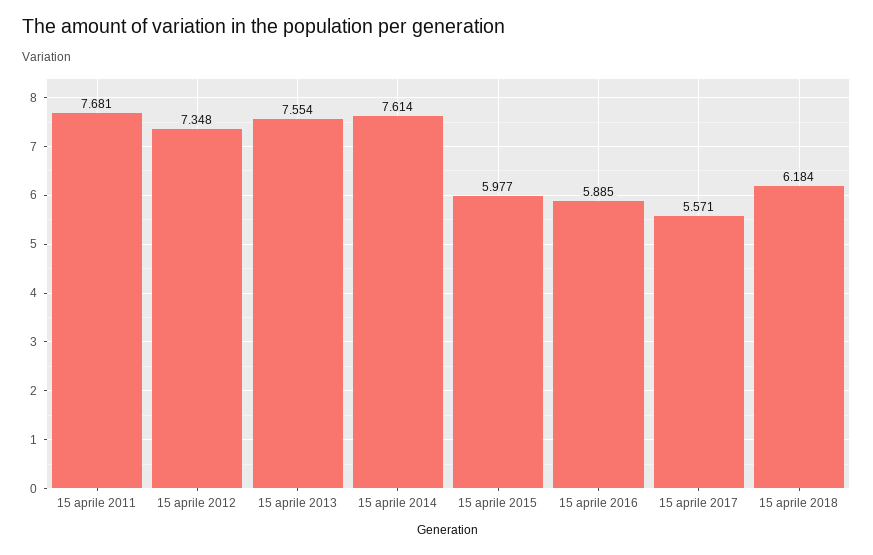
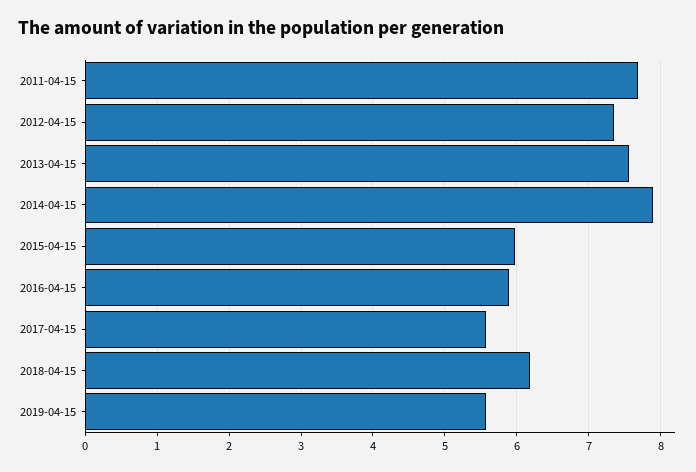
15 aprile 2014: 7.614 -> 7.9
2019-04-15: none -> 5.6

